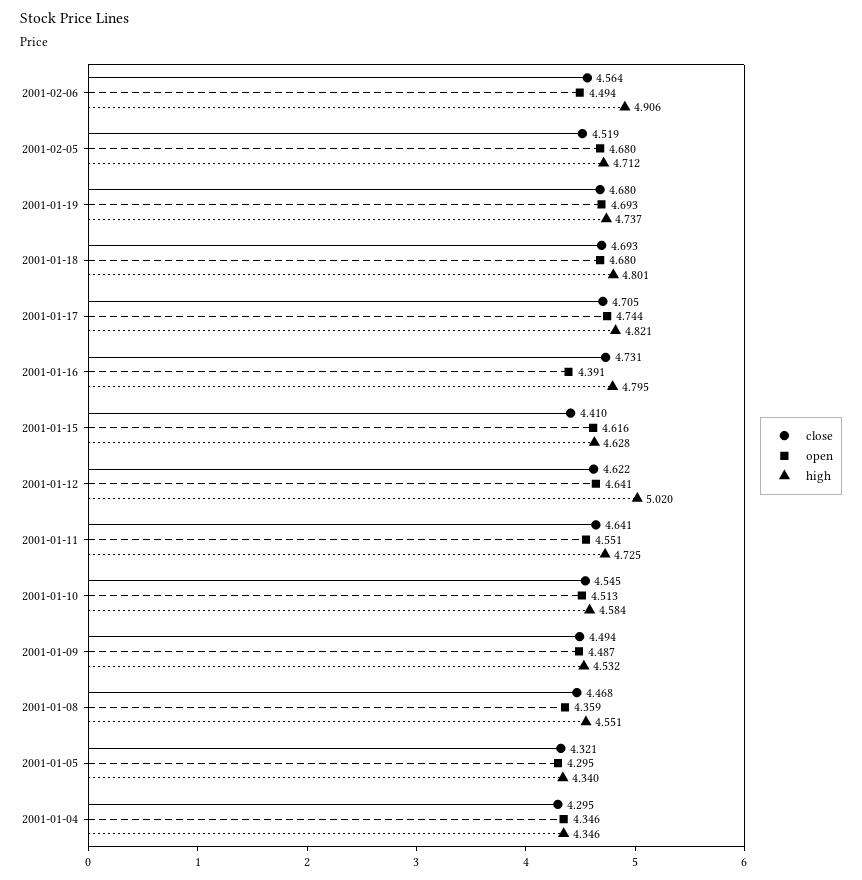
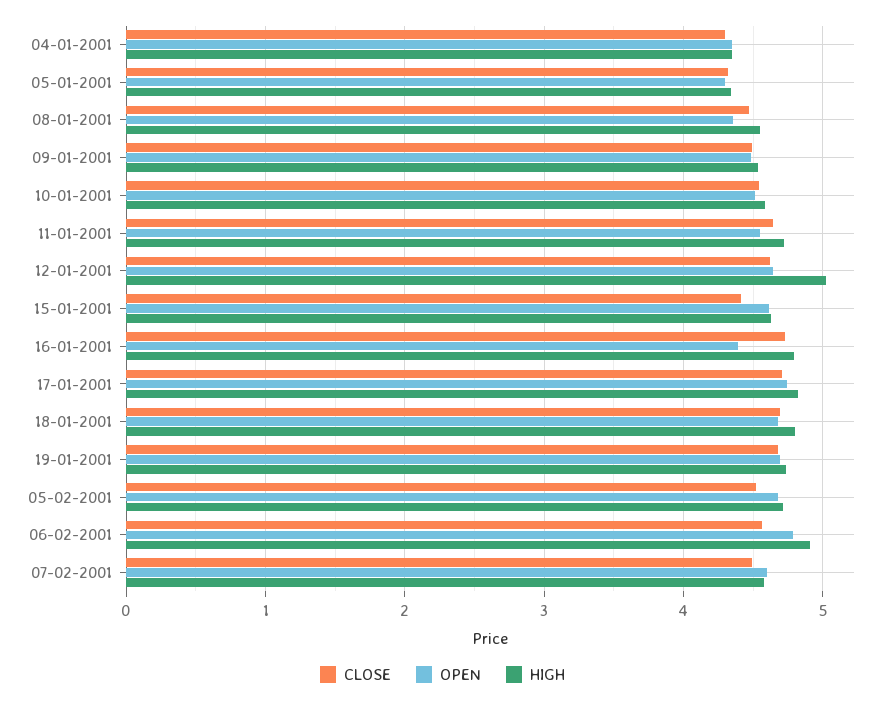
open, 2001-02-06: 4.494 -> 4.8
close, 07-02-2001: none -> 4.5
open, 07-02-2001: none -> 4.6
high, 07-02-2001: none -> 4.6

